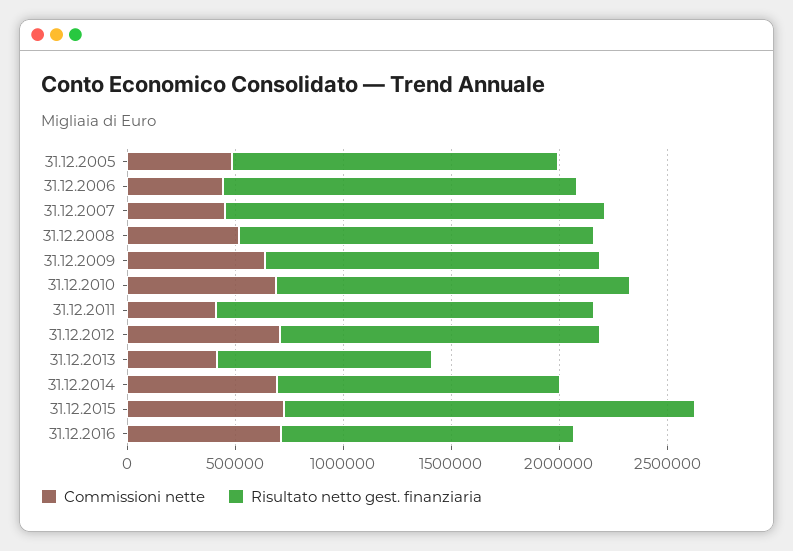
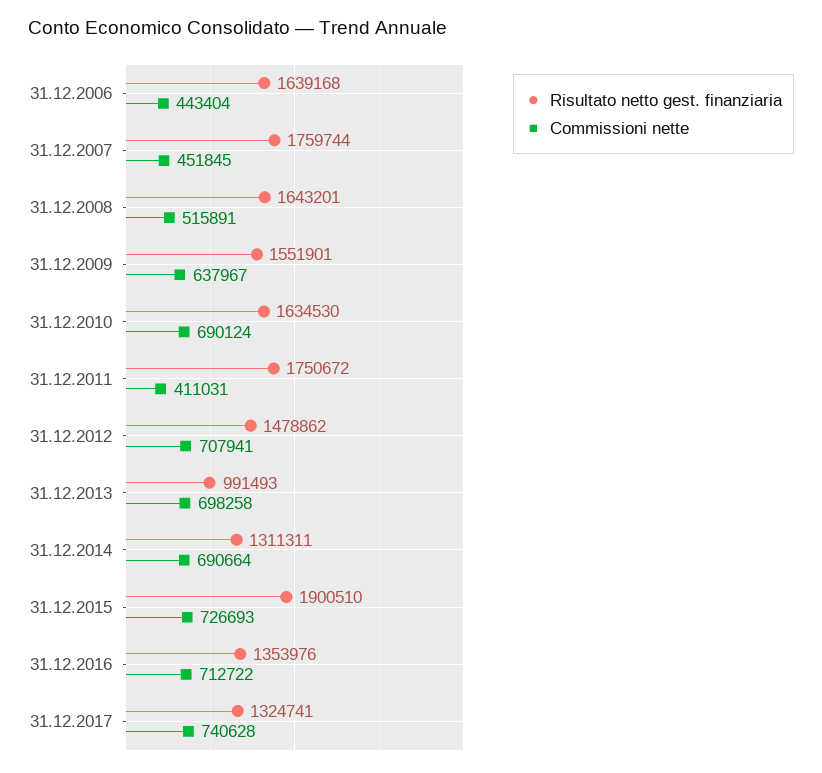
Commissioni nette, 31.12.2005: 500000 -> none
Risultato netto gest. finanziaria, 31.12.2005: 1500000 -> none
Commissioni nette, 31.12.2013: 400000 -> 698258
Risultato netto gest. finanziaria, 31.12.2017: none -> 1324741
Commissioni nette, 31.12.2017: none -> 740628

